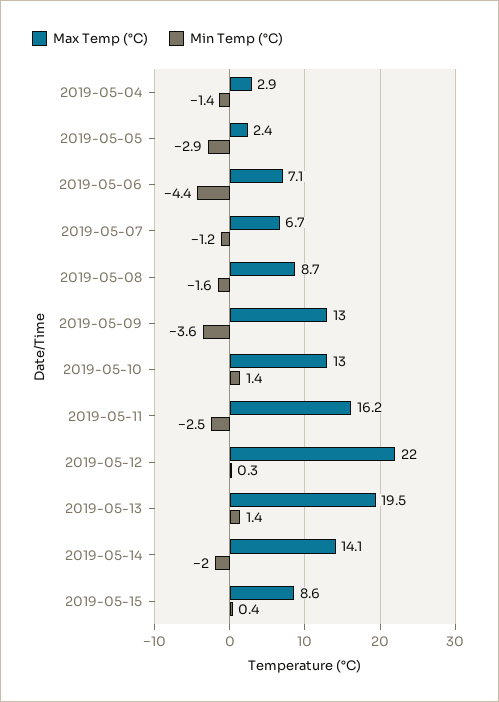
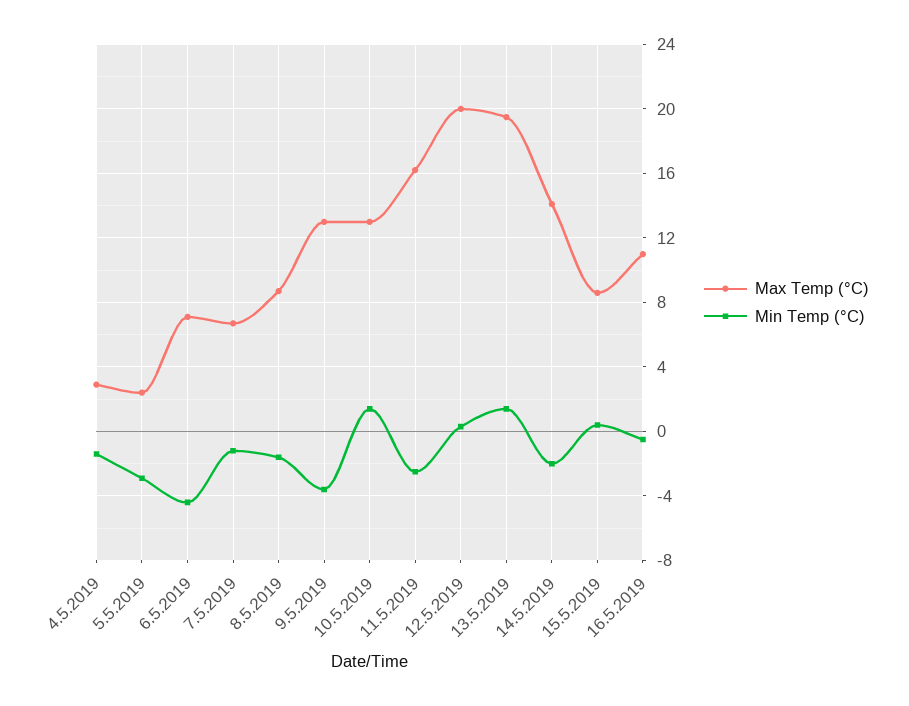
Max Temp (°C), 2019-05-12: 22 -> 20
Max Temp (°C), 16.5.2019: none -> 11
Min Temp (°C), 16.5.2019: none -> -0.5

